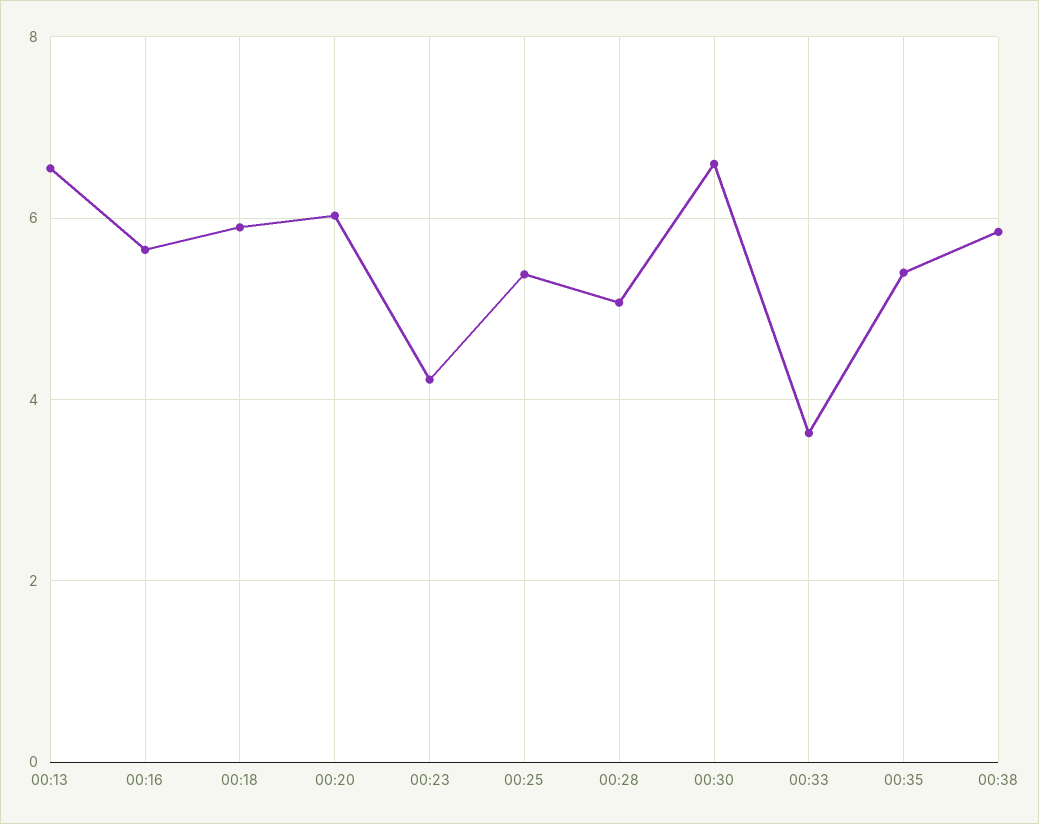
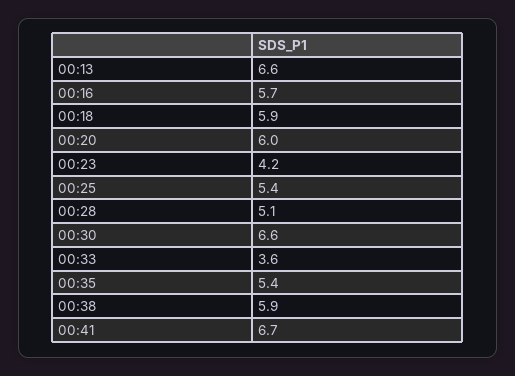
00:41: none -> 6.7

